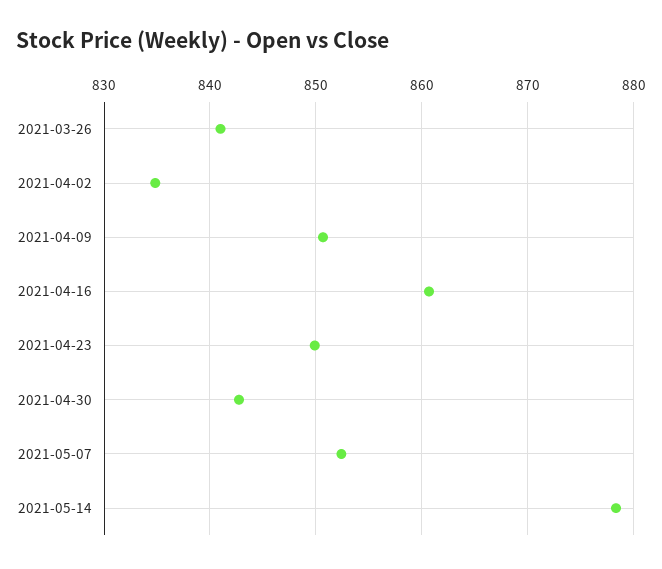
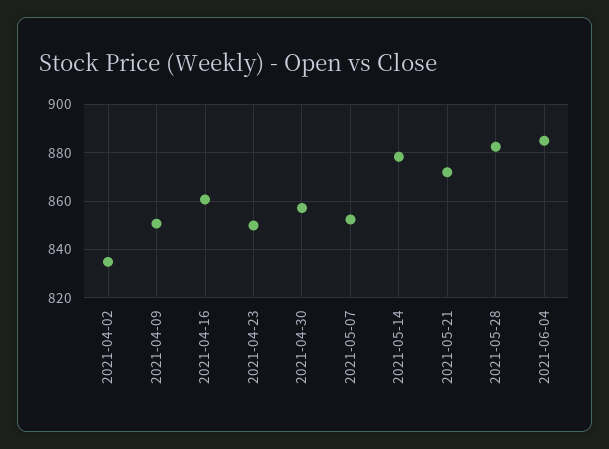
2021-03-26: 841 -> none
2021-04-30: 843 -> 857.5
2021-05-21: none -> 872.5
2021-05-28: none -> 882.5
2021-06-04: none -> 885

